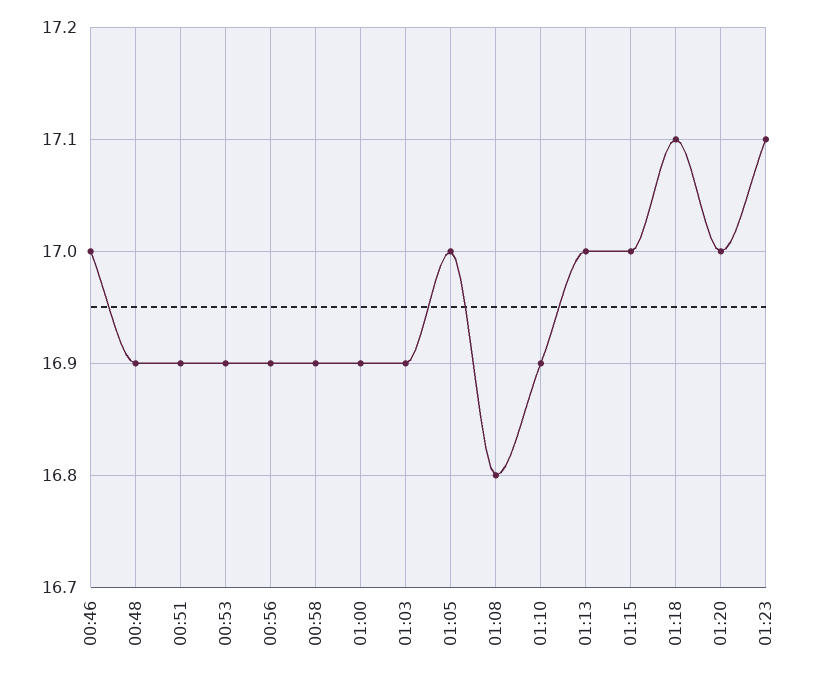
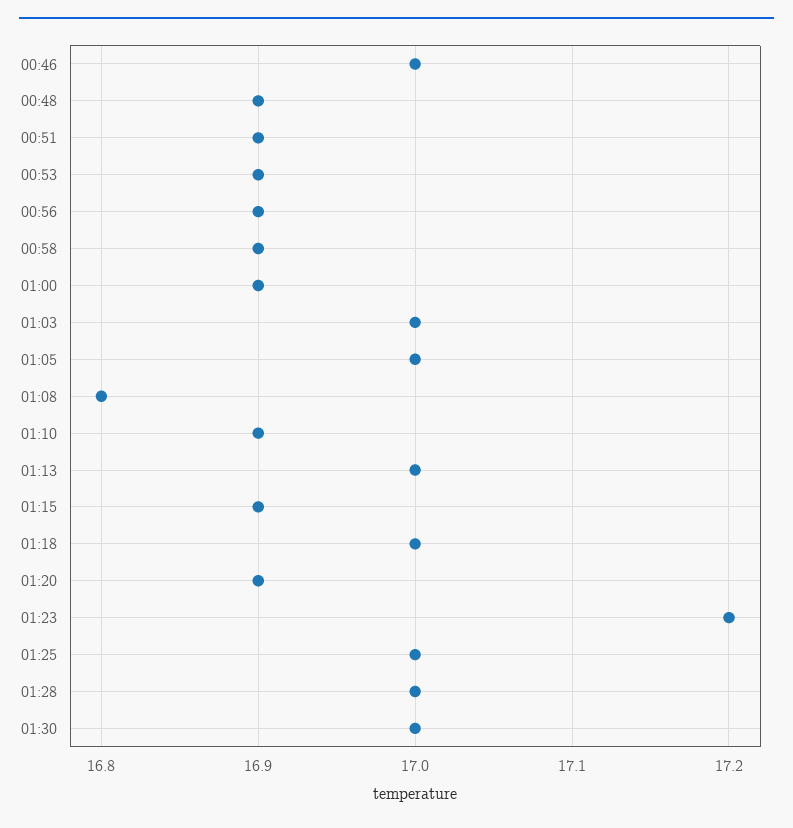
01:03: 16.9 -> 17
01:15: 17 -> 16.9
01:18: 17.1 -> 17
01:20: 17 -> 16.9
01:23: 17.1 -> 17.2
01:25: none -> 17
01:28: none -> 17
01:30: none -> 17

